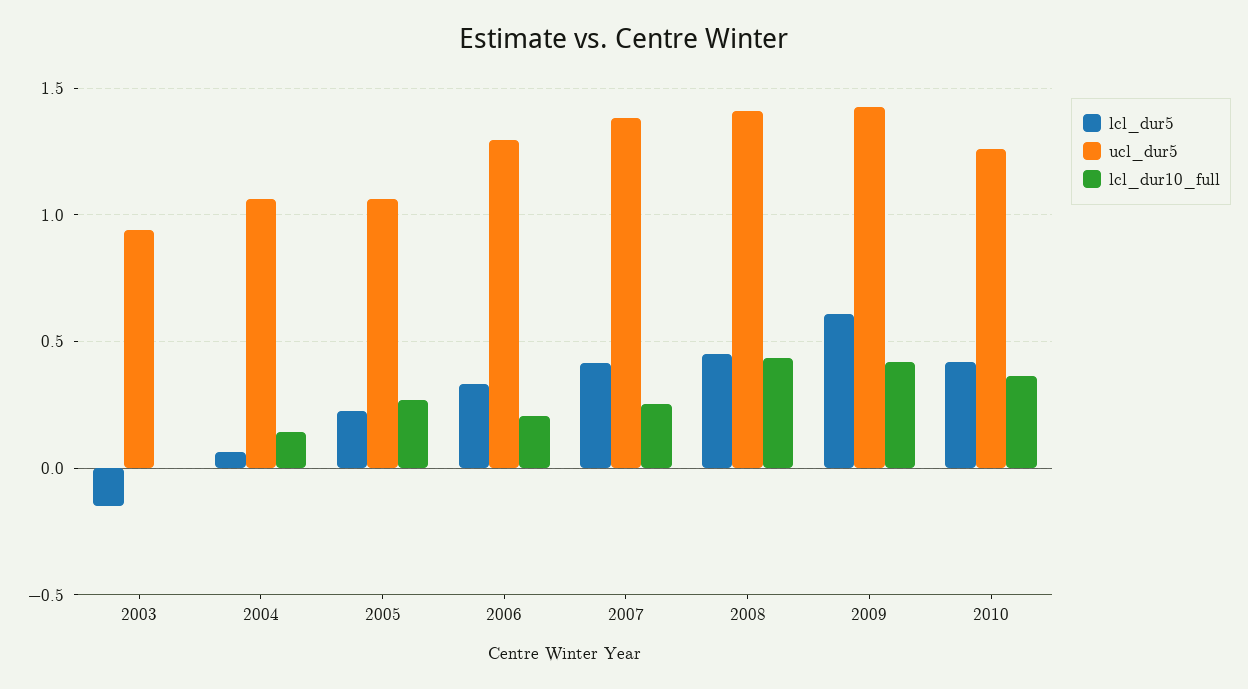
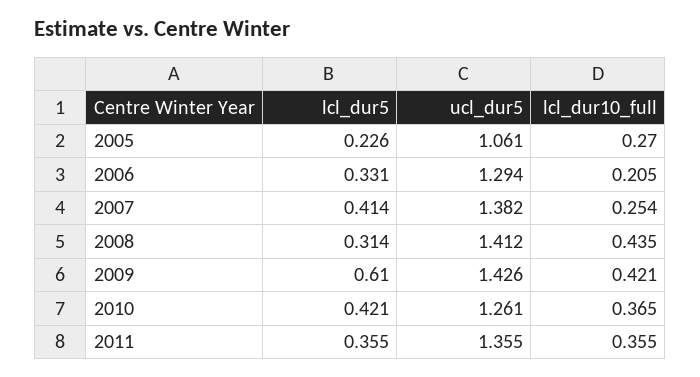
lcl_dur5, 2003: -0.15 -> none
ucl_dur5, 2003: 0.95 -> none
lcl_dur10_full, 2003: 0 -> none
lcl_dur5, 2004: 0.05 -> none
ucl_dur5, 2004: 1.05 -> none
lcl_dur10_full, 2004: 0.15 -> none
lcl_dur5, 2008: 0.45 -> 0.314
lcl_dur5, 2011: none -> 0.355
ucl_dur5, 2011: none -> 1.355
lcl_dur10_full, 2011: none -> 0.355

